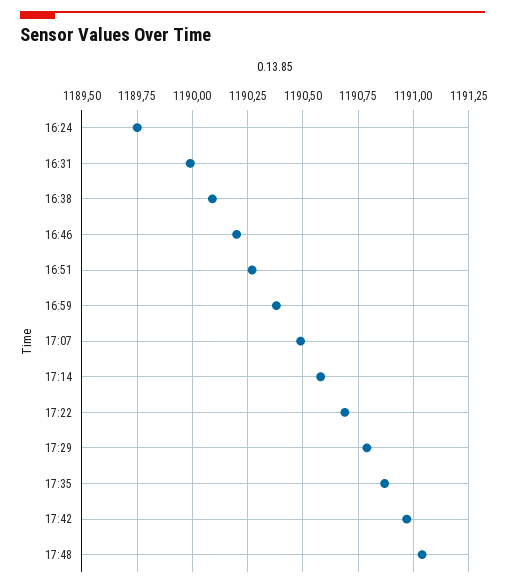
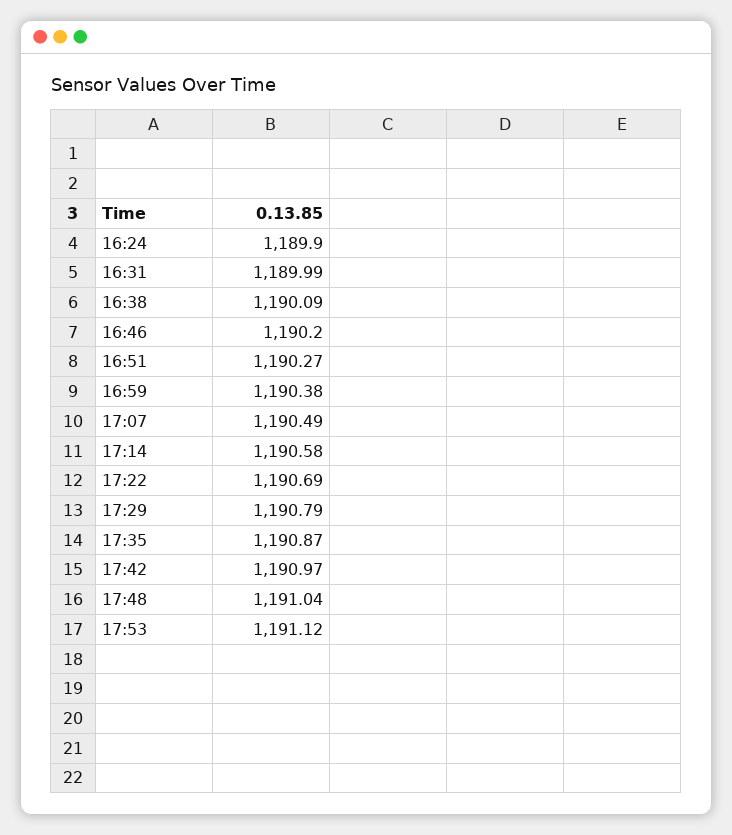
16:24: 1189.75 -> 1189.9
17:53: none -> 1191.12

